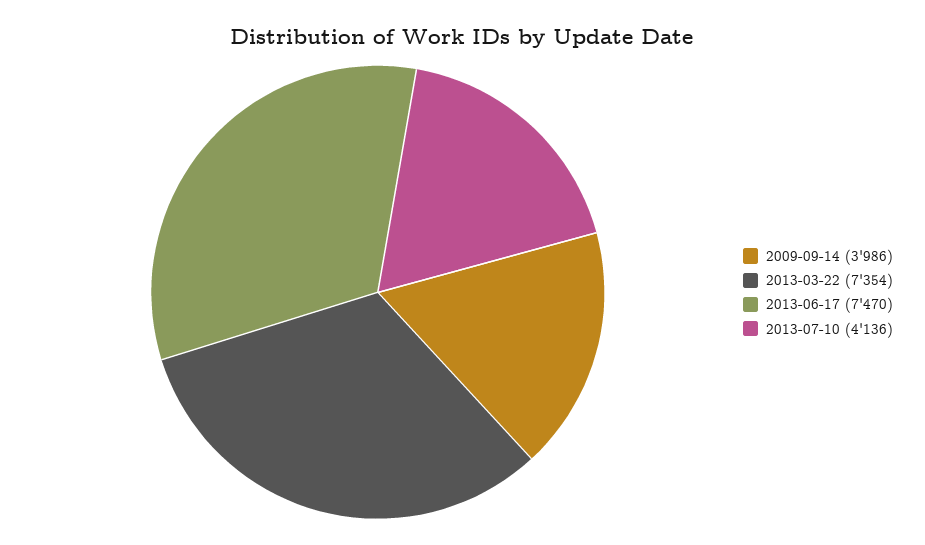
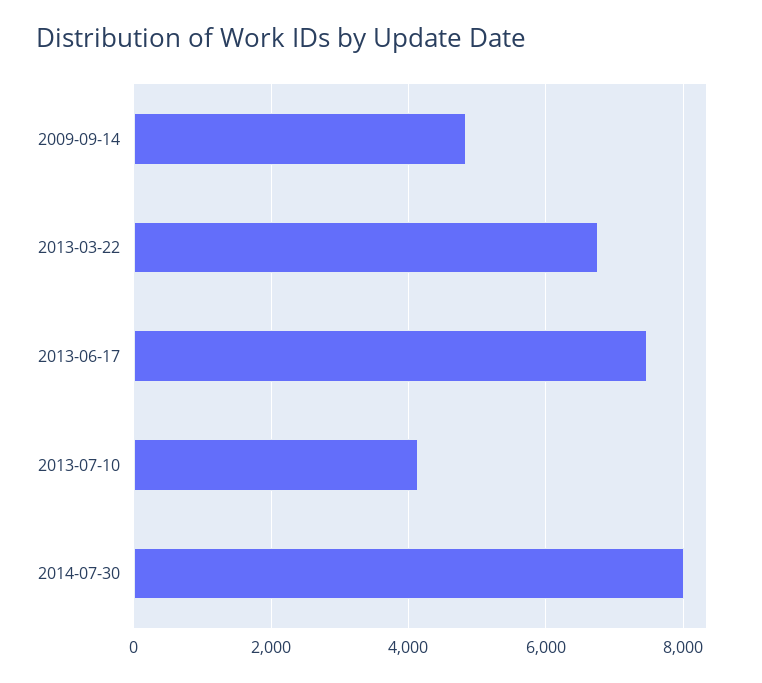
2009-09-14: 3986 -> 4800
2013-03-22: 7354 -> 6800
2014-07-30: none -> 8000

